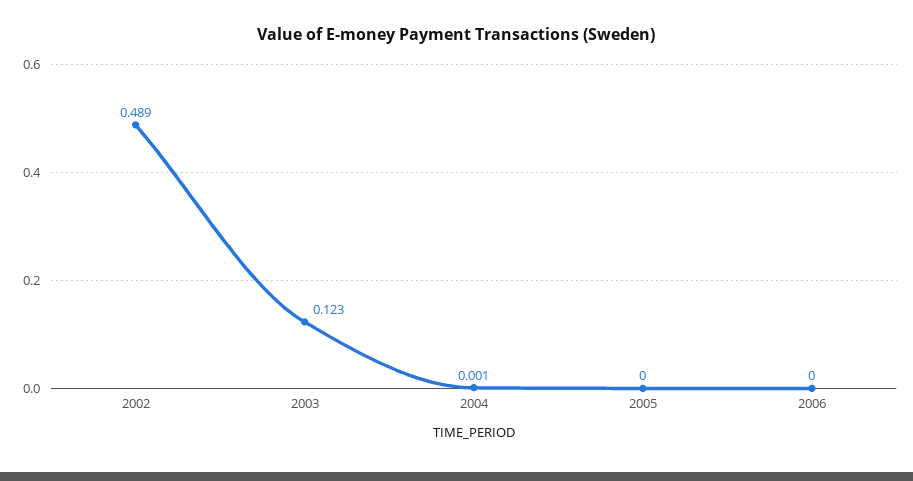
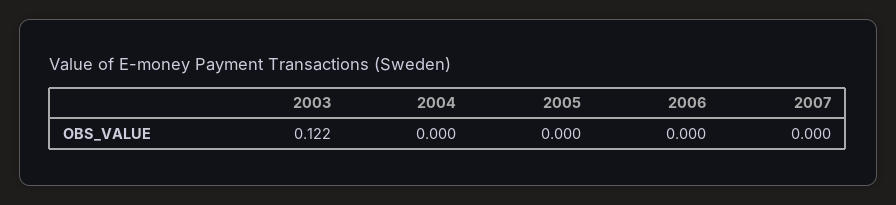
2002: 0.489 -> none
2003: 0.123 -> 0.122
2004: 0.001 -> 0
2007: none -> 0

